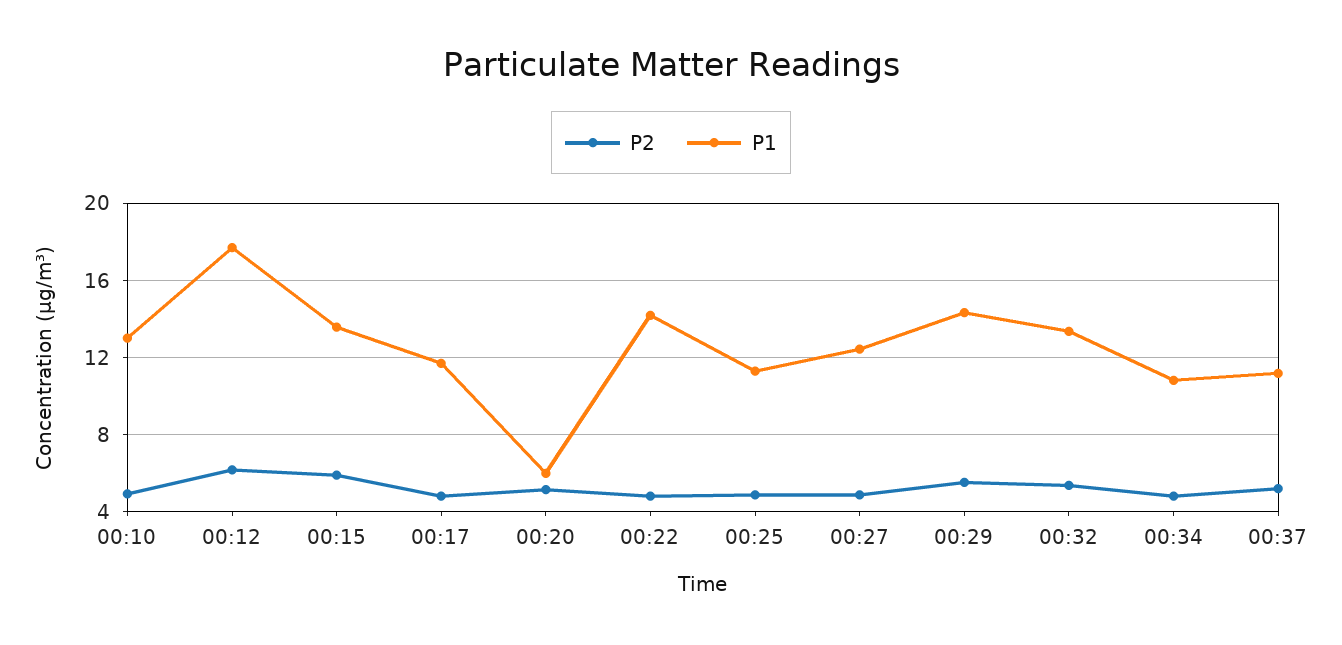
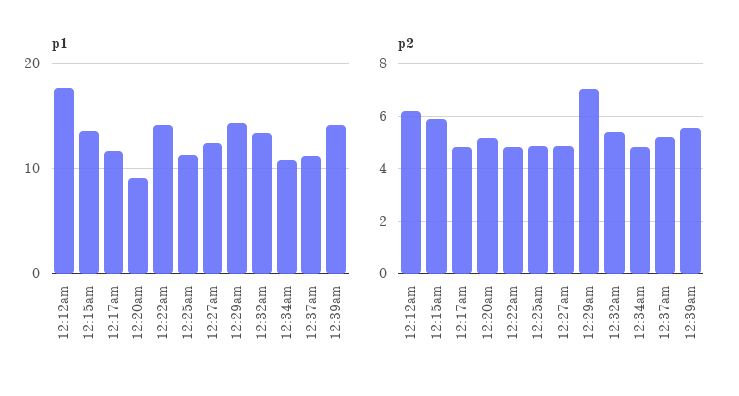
P2, 00:10: 5 -> none
P1, 00:10: 13 -> none
P1, 00:20: 6 -> 9
P2, 00:29: 5.5 -> 7
P1, 12:39am: none -> 14
P2, 12:39am: none -> 5.5

